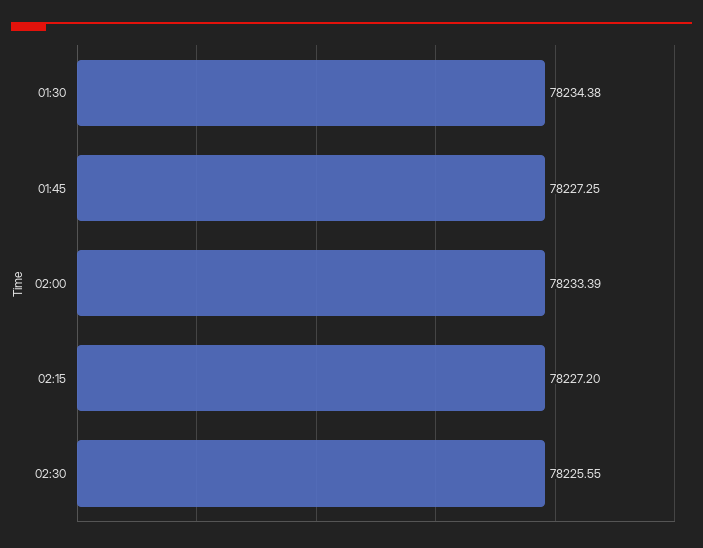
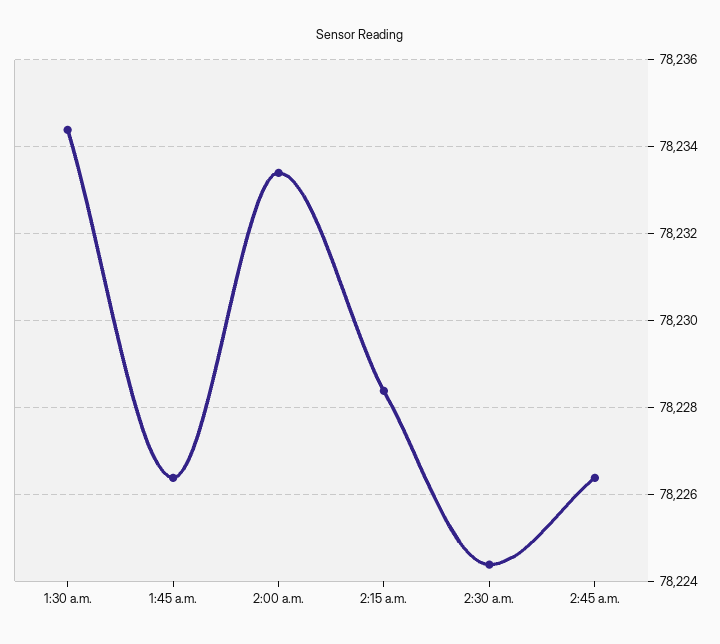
01:45: 78227.25 -> 78226.4
02:15: 78227.2 -> 78228.4
02:30: 78225.55 -> 78224.4
2:45 a.m.: none -> 78226.4

